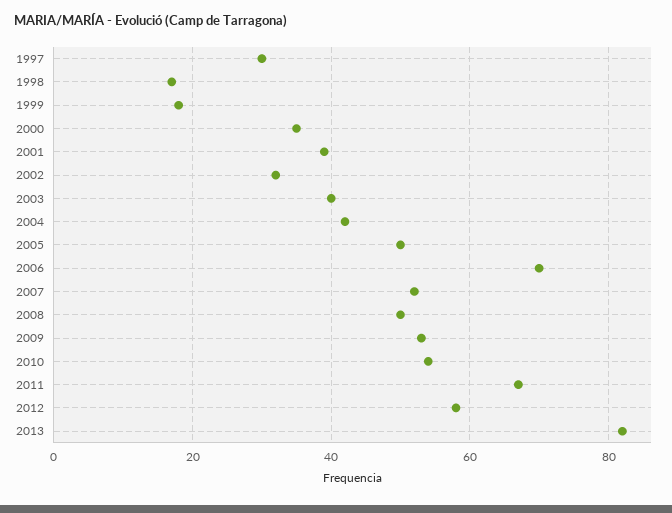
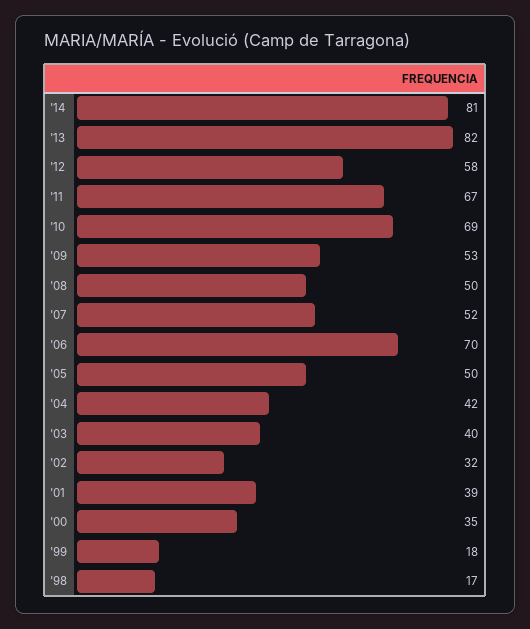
1997: 30 -> none
2010: 55 -> 69
'14: none -> 81

